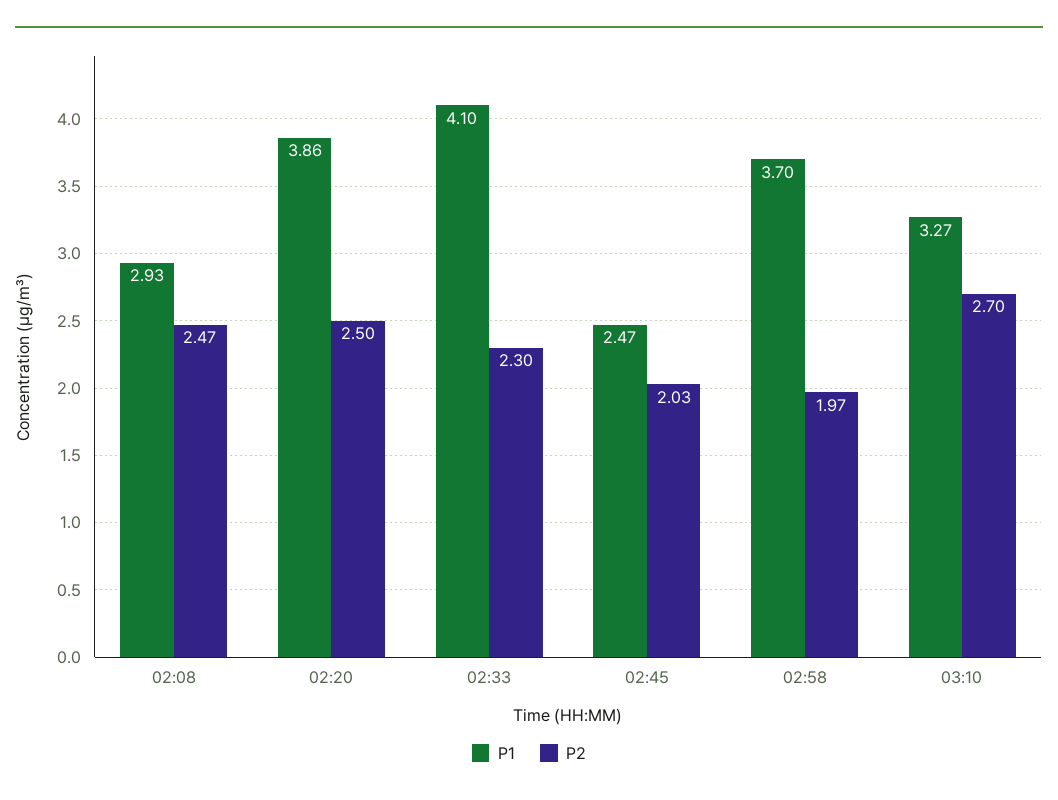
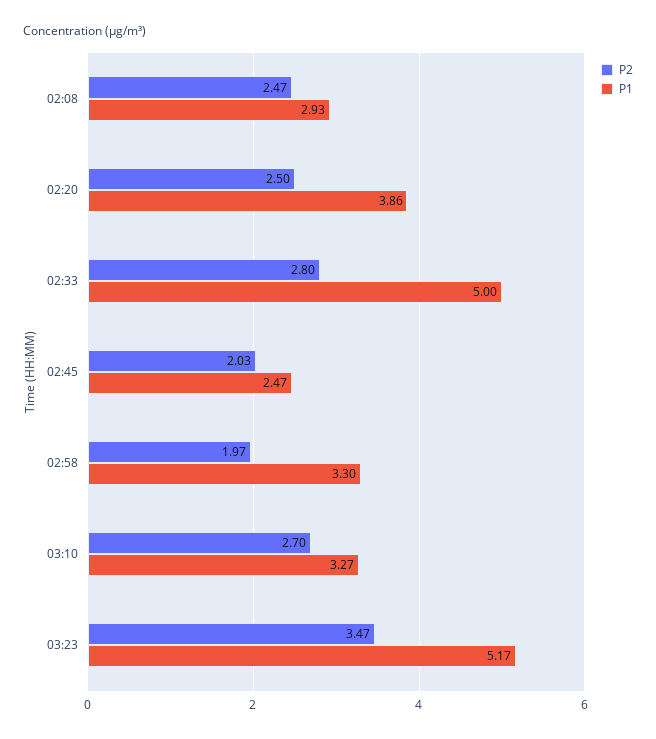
P1, 02:33: 4.1 -> 5
P2, 02:33: 2.3 -> 2.8
P1, 02:58: 3.7 -> 3.3
P2, 03:23: none -> 3.47
P1, 03:23: none -> 5.17

